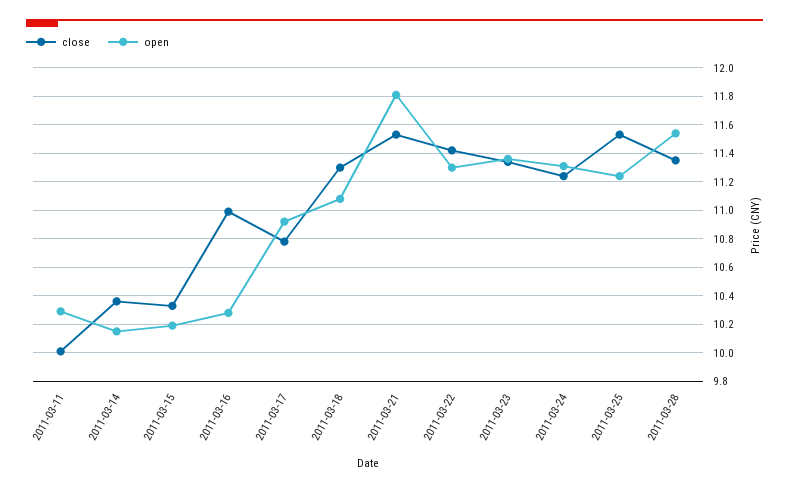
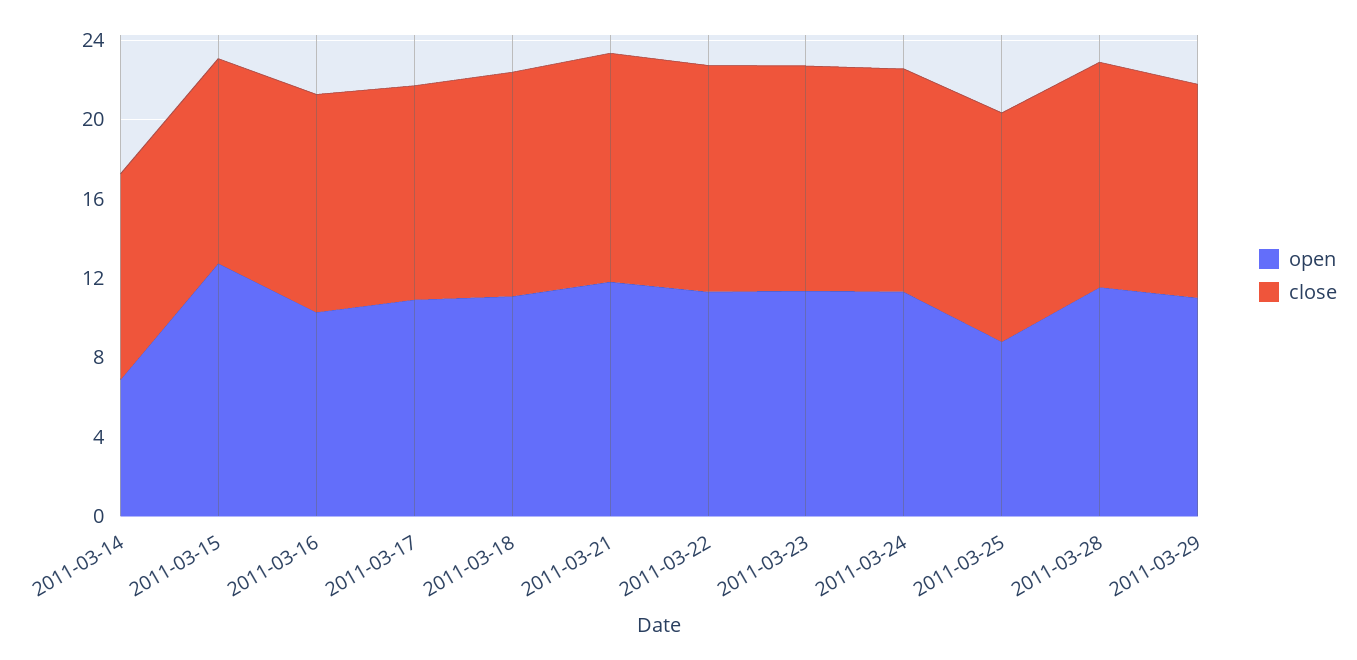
close, 2011-03-11: 10 -> none
open, 2011-03-11: 10.3 -> none
open, 2011-03-14: 10.15 -> 7
open, 2011-03-15: 10.2 -> 13
open, 2011-03-25: 11.25 -> 9
open, 2011-03-29: none -> 11
close, 2011-03-29: none -> 11

